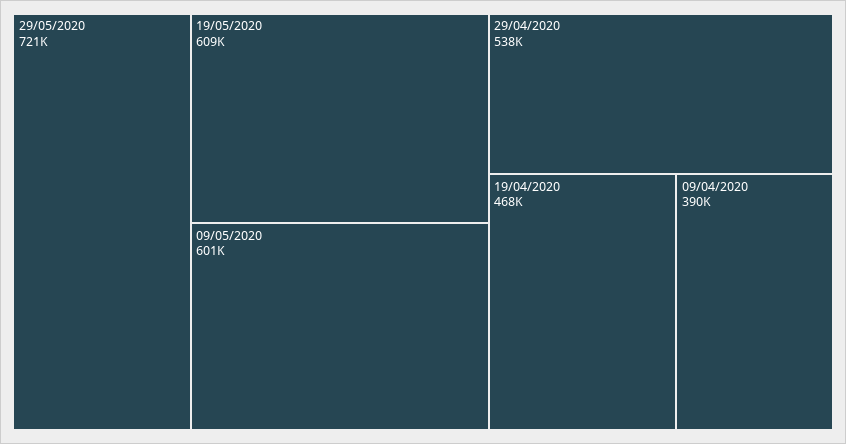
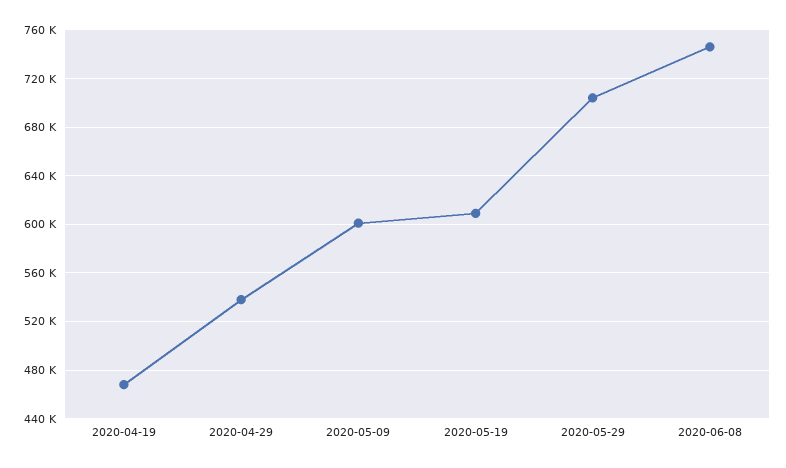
29/05/2020: 721000 -> 705000
09/04/2020: 390000 -> none
2020-06-08: none -> 745000

